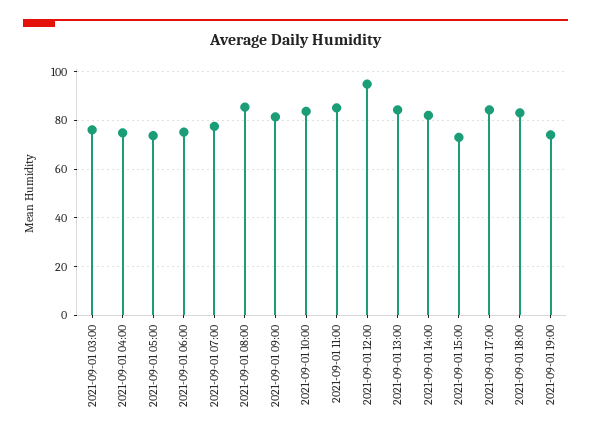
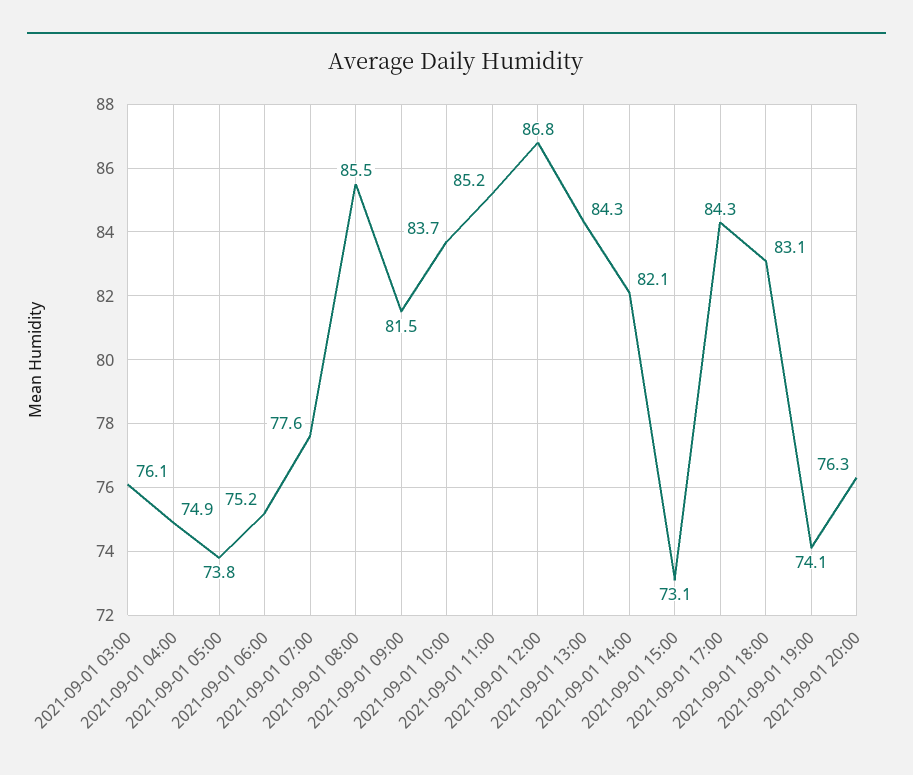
2021-09-01 12:00: 95 -> 86.8
2021-09-01 20:00: none -> 76.3

